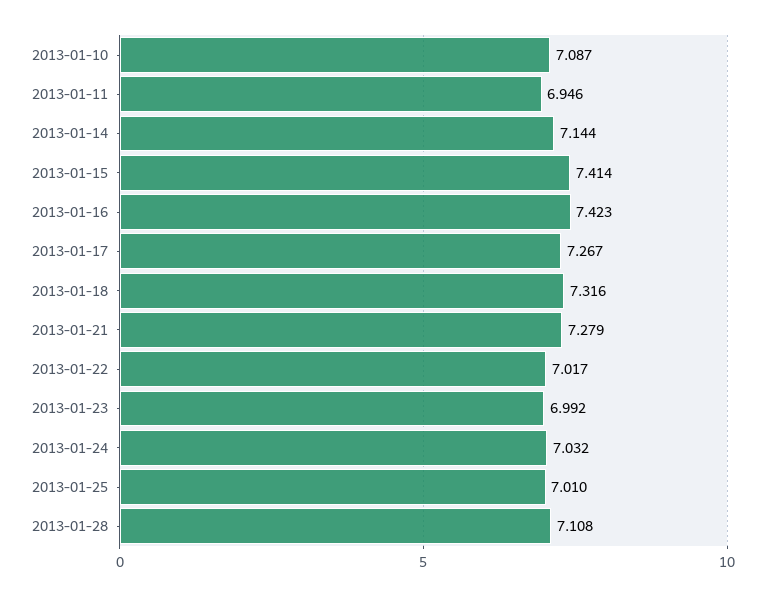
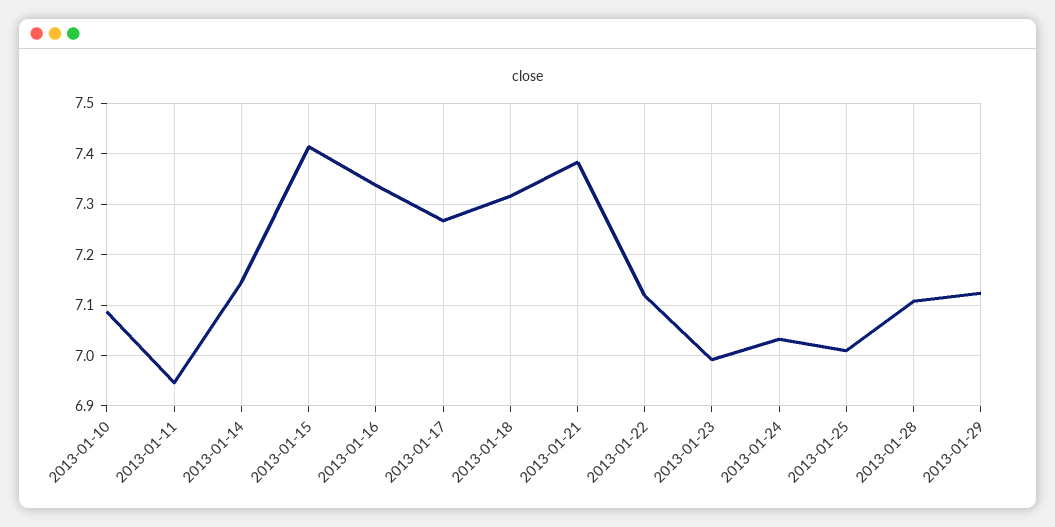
2013-01-16: 7.423 -> 7.34
2013-01-21: 7.279 -> 7.38
2013-01-22: 7.017 -> 7.12
2013-01-29: none -> 7.12

